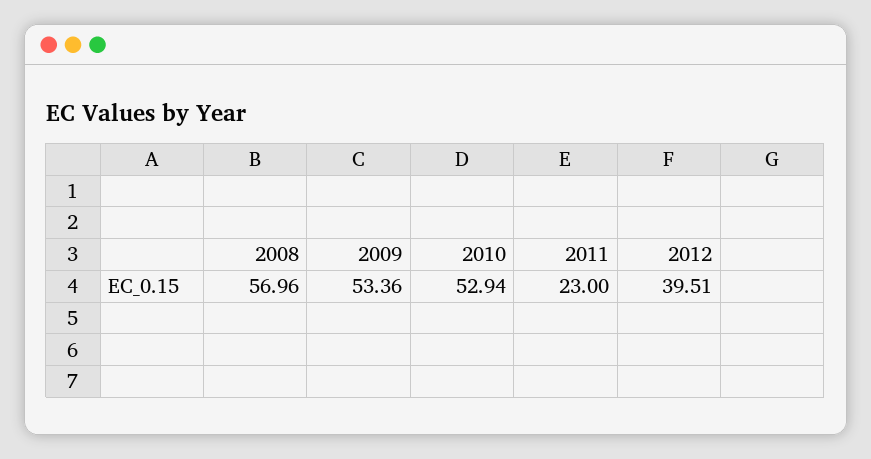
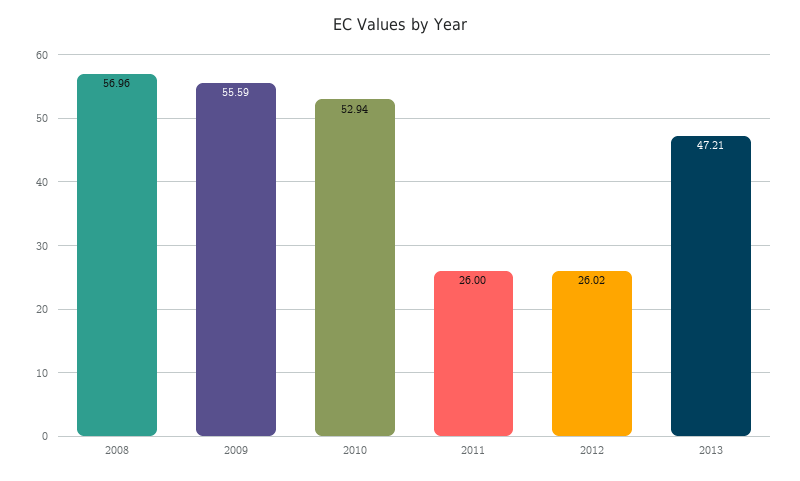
2009: 53.36 -> 55.59
2011: 23 -> 26
2012: 39.51 -> 26.02
2013: none -> 47.21

